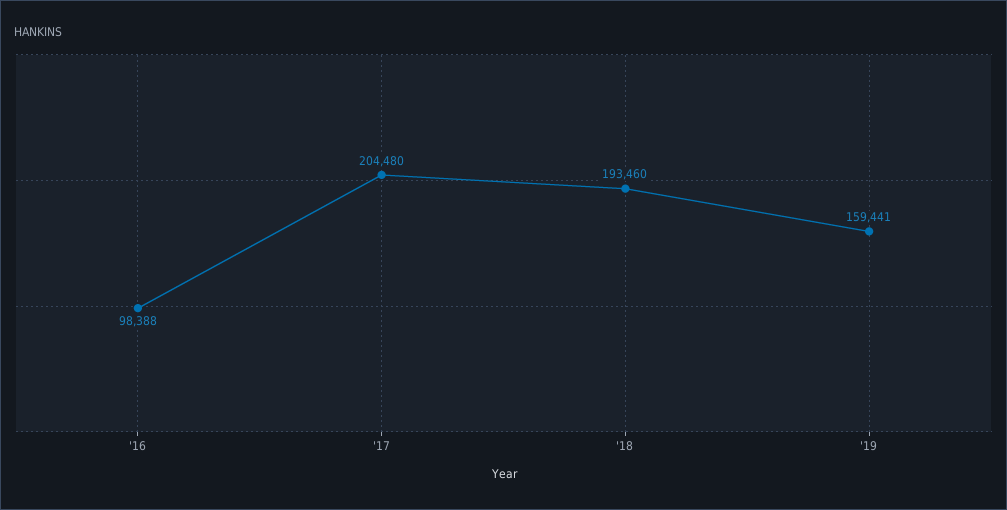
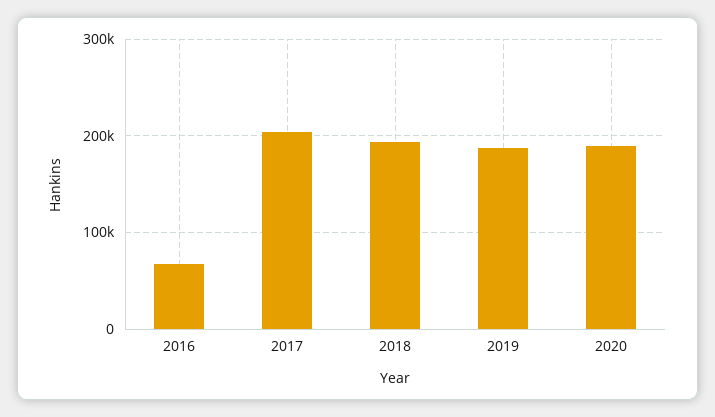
'16: 98388 -> 70000
'19: 159441 -> 190000
2020: none -> 190000

